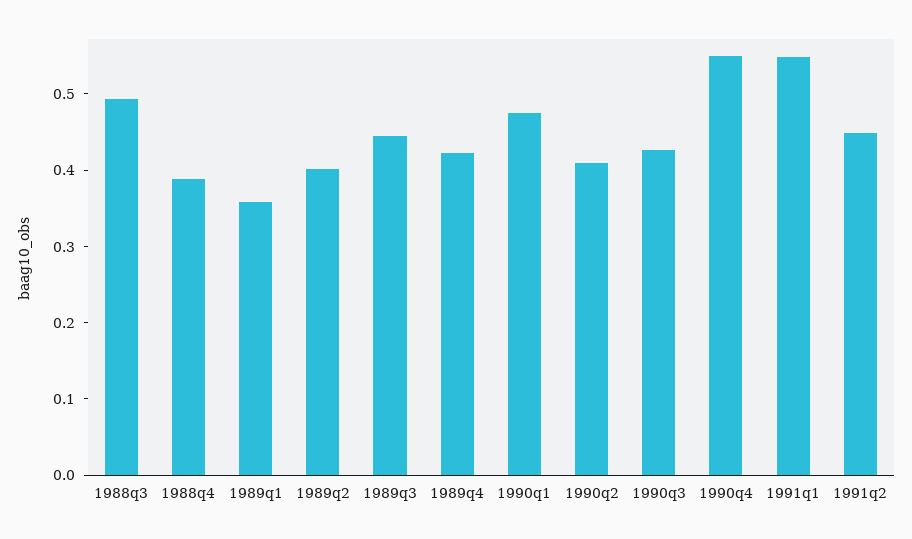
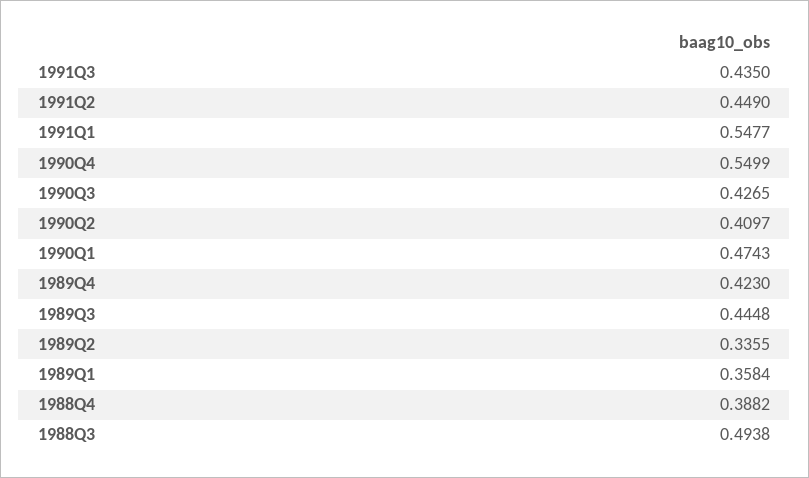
1989q2: 0.4 -> 0.3355
1991Q3: none -> 0.435

